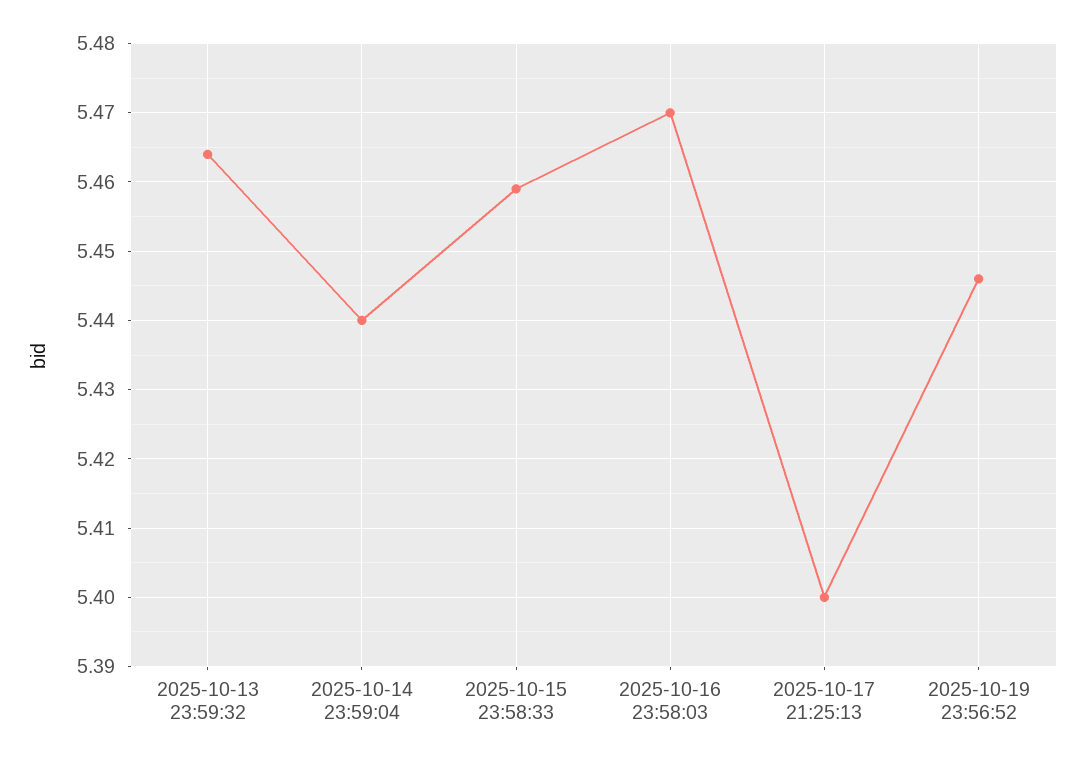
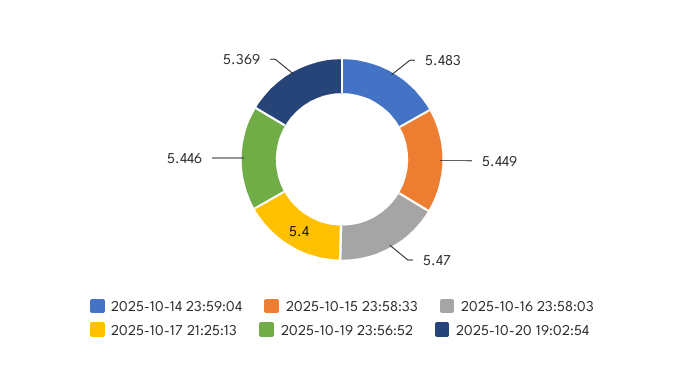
2025-10-13 23:59:32: 5.464 -> none
2025-10-14 23:59:04: 5.44 -> 5.483
2025-10-15 23:58:33: 5.459 -> 5.449
2025-10-20 19:02:54: none -> 5.369

